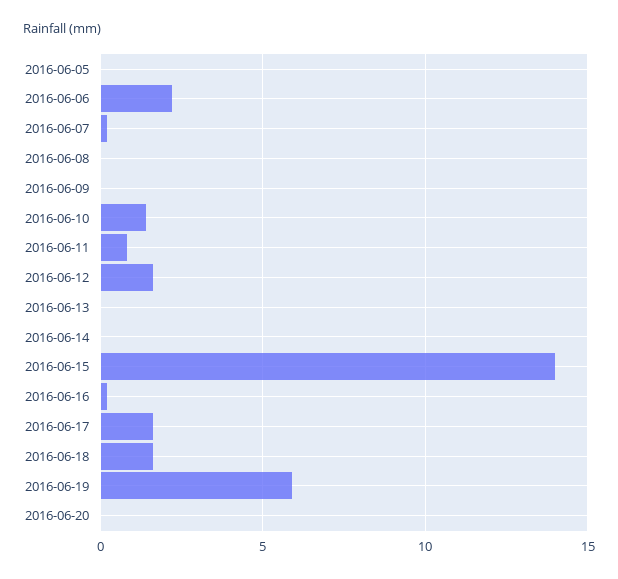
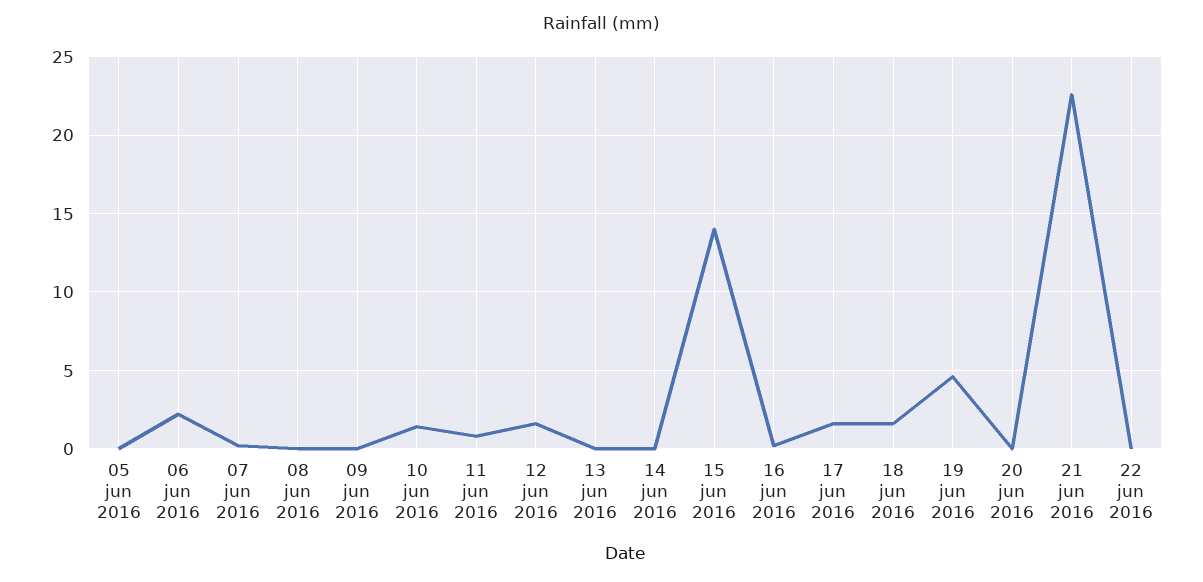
2016-06-19: 6 -> 4.5
21 jun 2016: none -> 22.5
22 jun 2016: none -> 0

